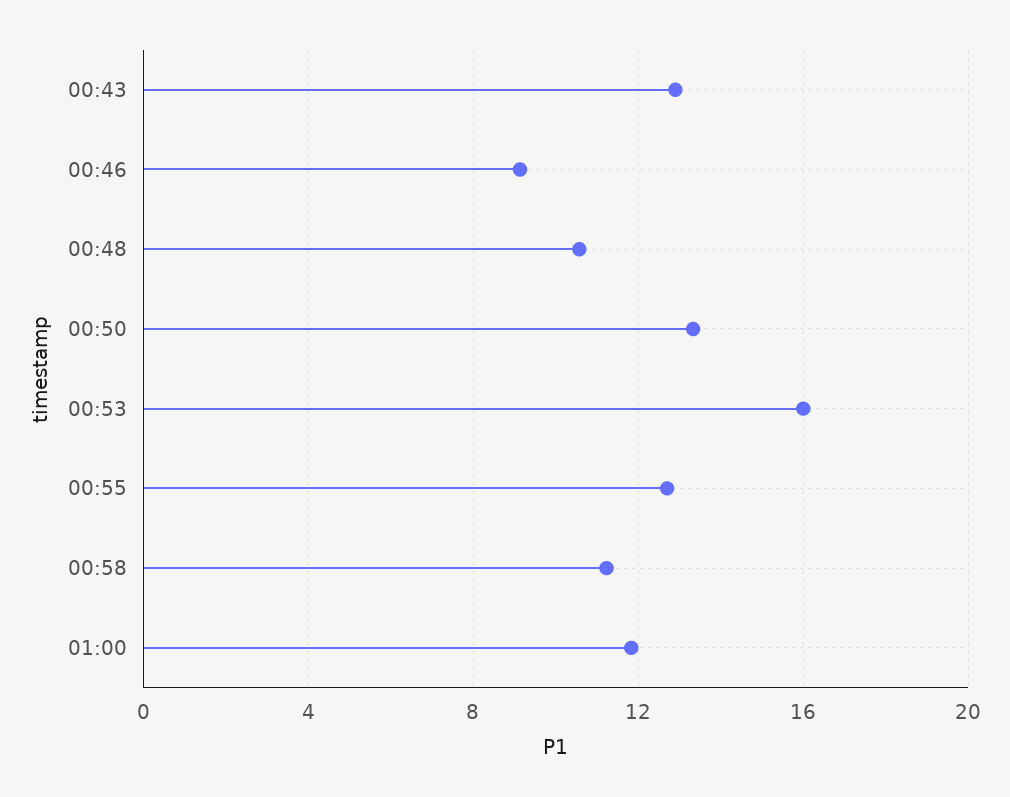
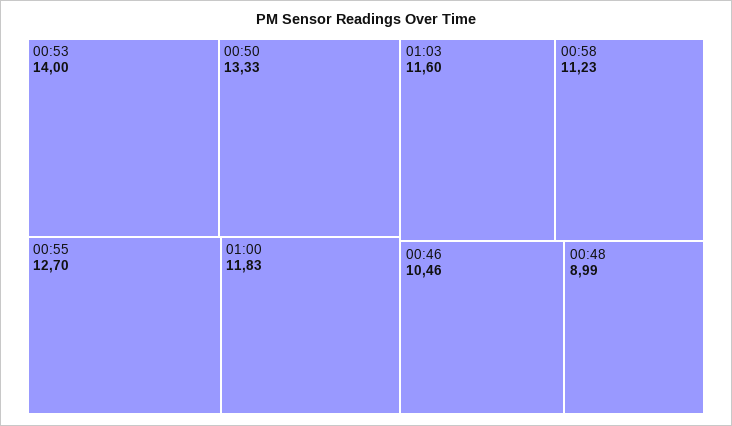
00:43: 13 -> none
00:46: 9 -> 10.46
00:48: 10.5 -> 8.99
00:53: 16 -> 14
01:03: none -> 11.6

